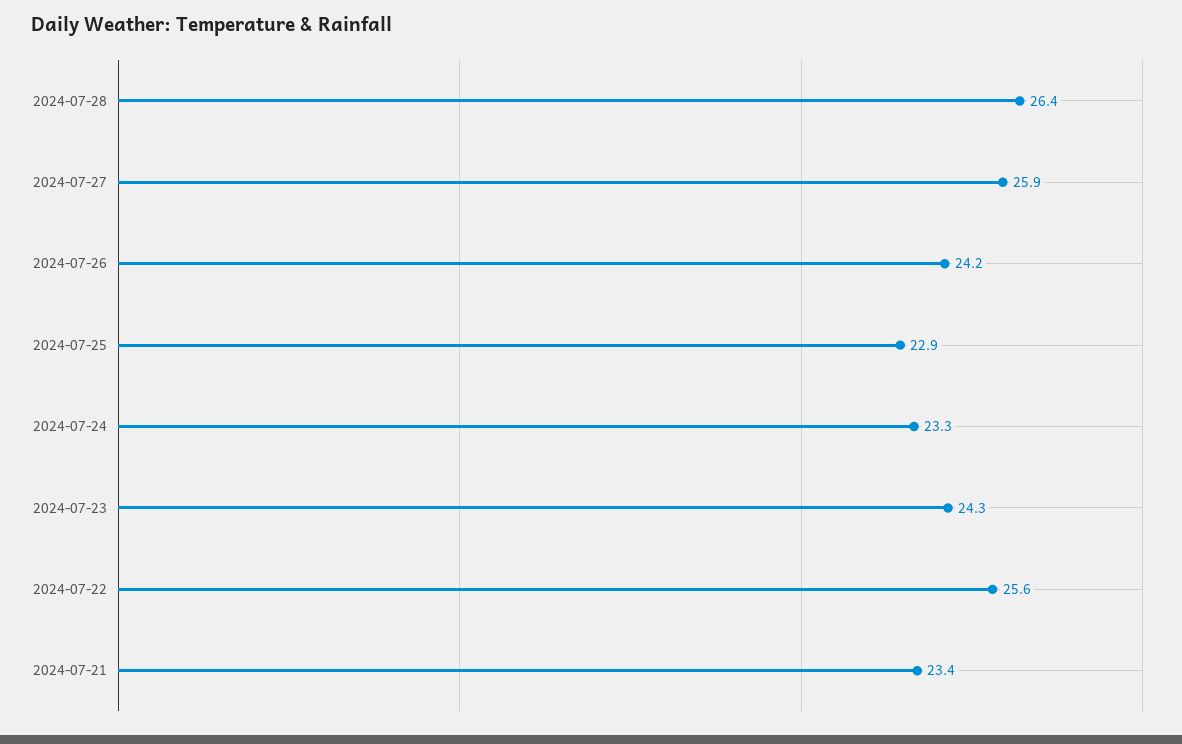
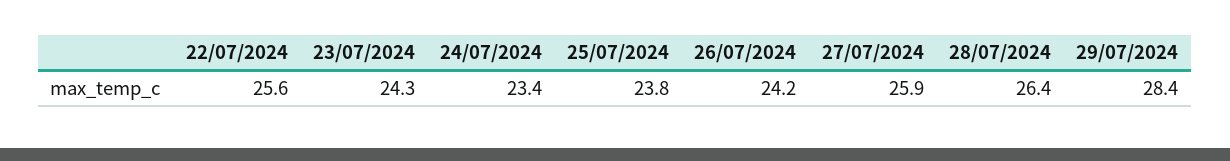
2024-07-25: 22.9 -> 23.8
2024-07-24: 23.3 -> 23.4
2024-07-21: 23.4 -> none
29/07/2024: none -> 28.4

